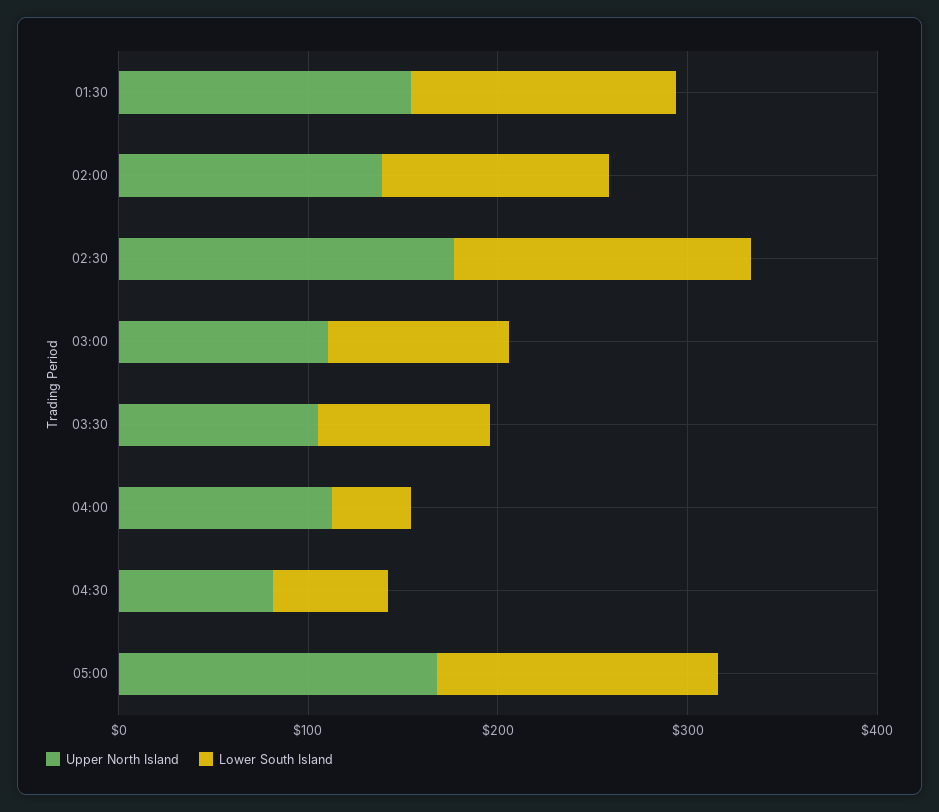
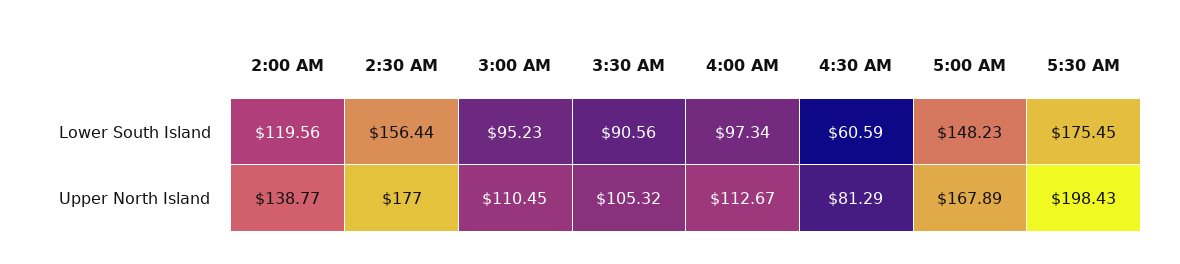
Upper North Island, 01:30: 160 -> none
Lower South Island, 01:30: 140 -> none
Lower South Island, 04:00: 40 -> 97.34
Lower South Island, 5:30 AM: none -> 175.45
Upper North Island, 5:30 AM: none -> 198.43

